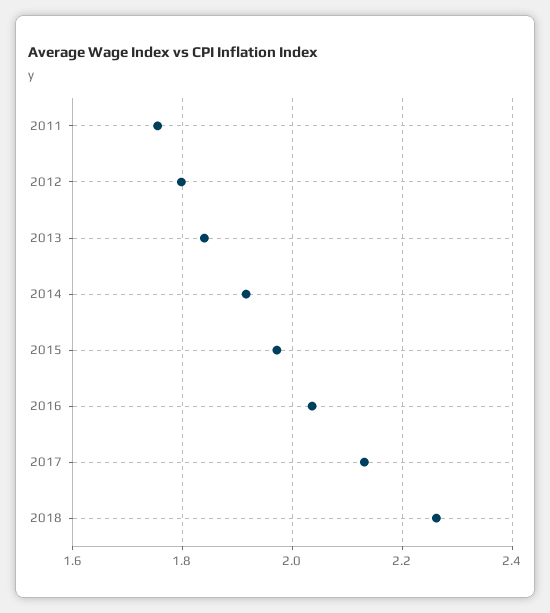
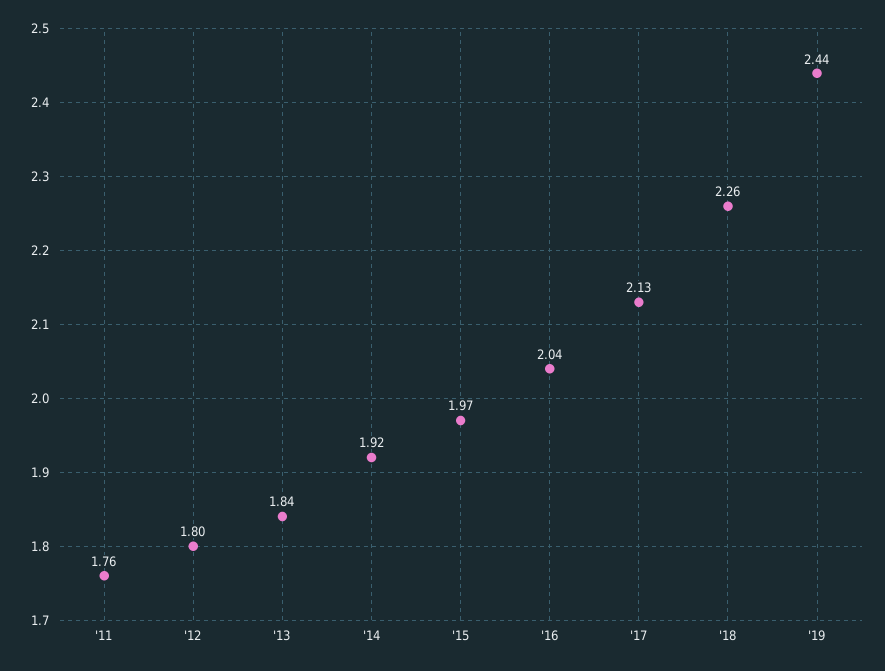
'19: none -> 2.44

